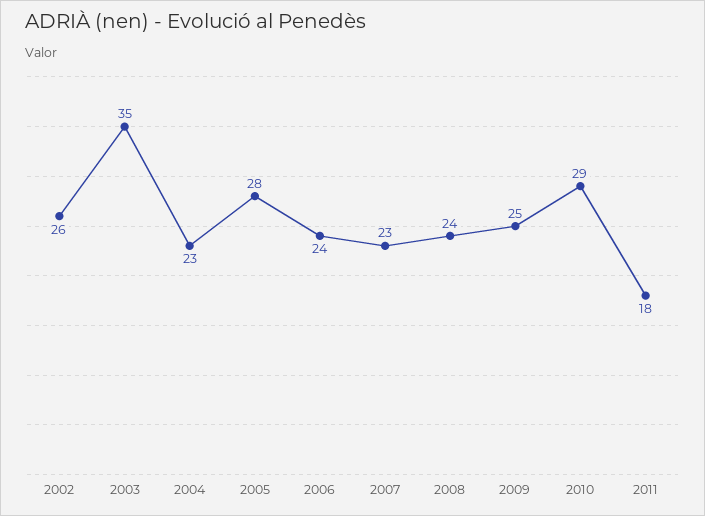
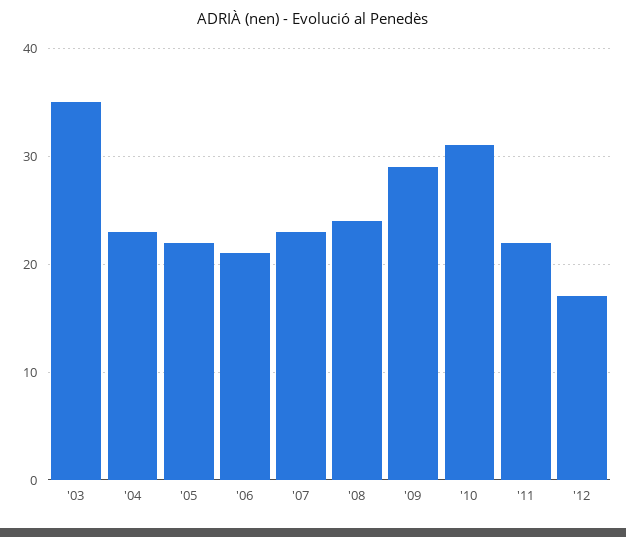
2002: 26 -> none
2005: 28 -> 22
2006: 24 -> 21
2009: 25 -> 29
2010: 29 -> 31
2011: 18 -> 22
'12: none -> 17

